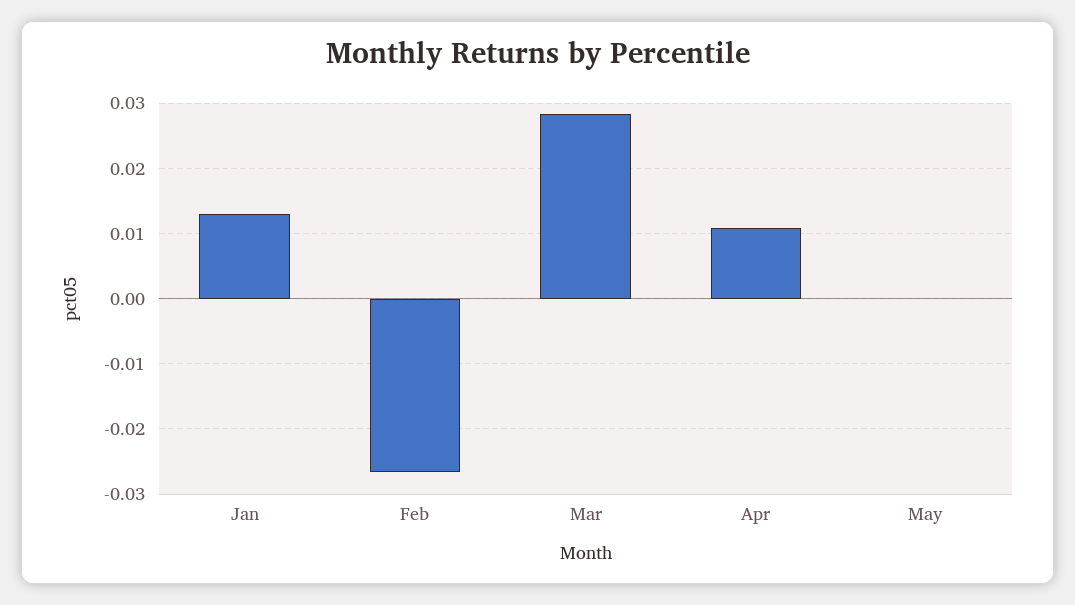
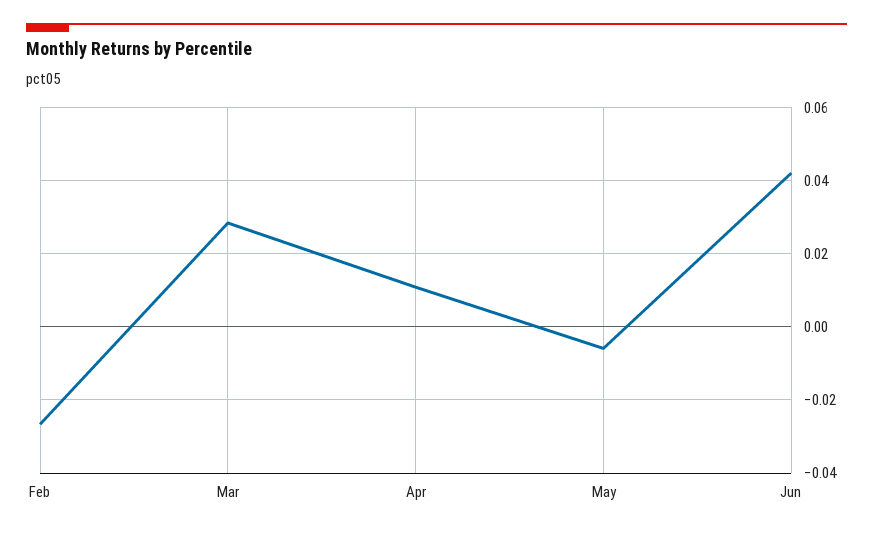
Jan: 0.013 -> none
May: 0 -> -0.006
Jun: none -> 0.042

